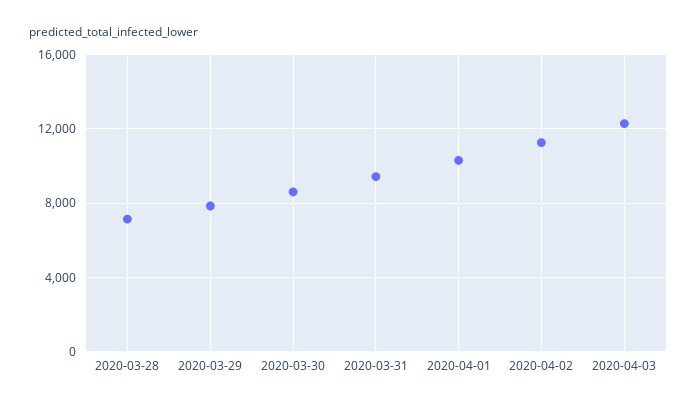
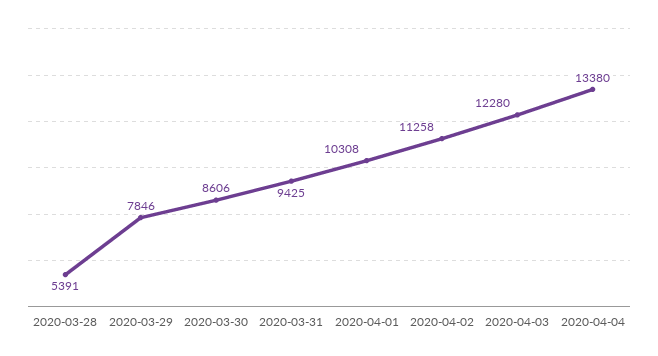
2020-03-28: 7000 -> 5391
2020-04-04: none -> 13380

